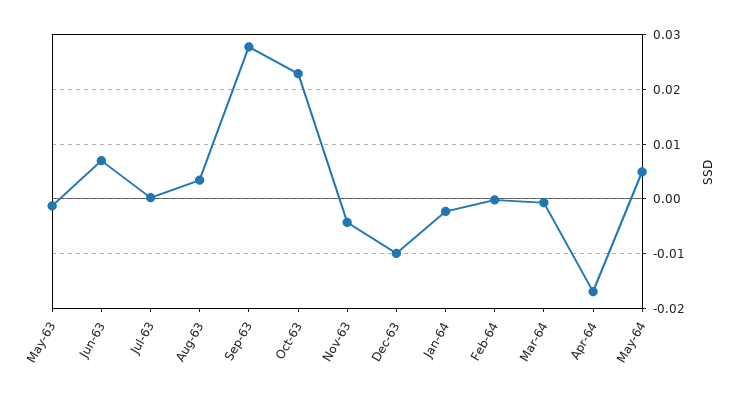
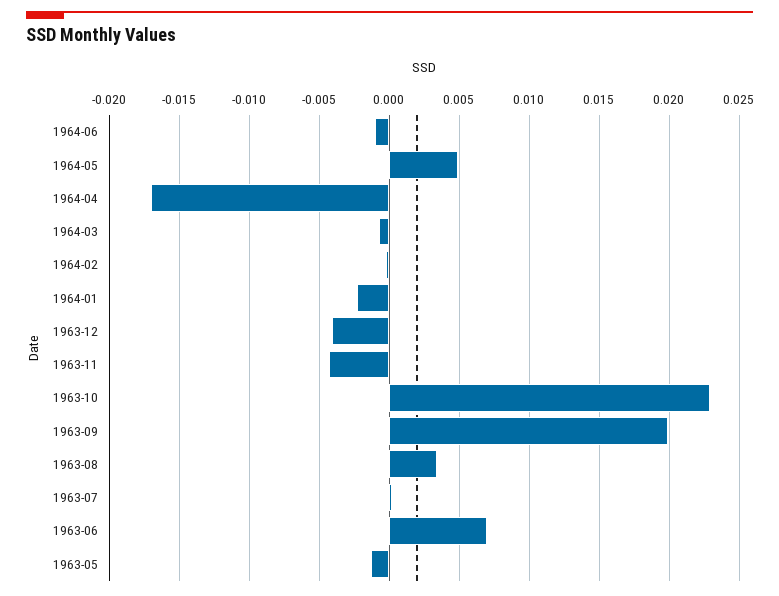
Sep-63: 0.028 -> 0.02
Dec-63: -0.01 -> -0.004
1964-06: none -> -0.001

